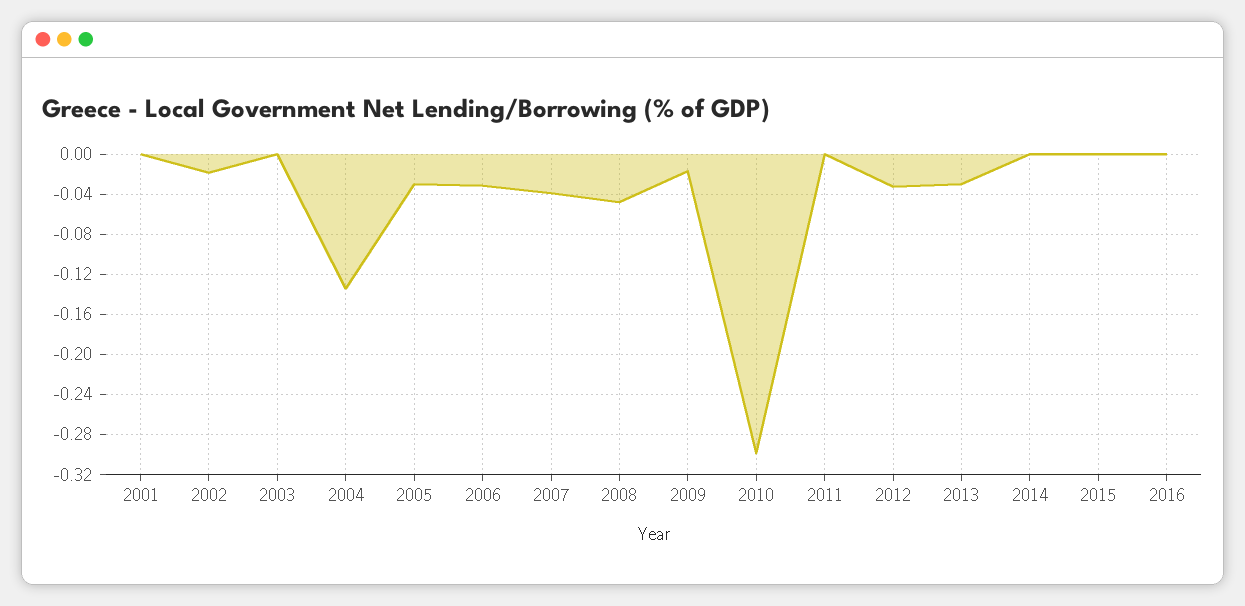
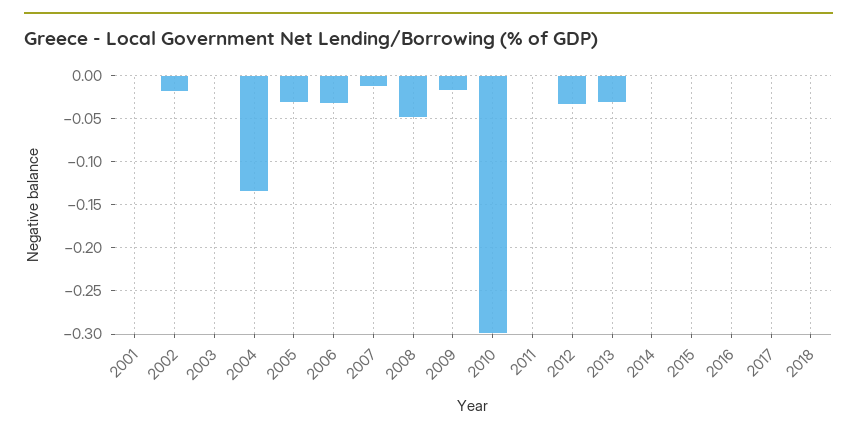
2007: -0.04 -> -0.01
2017: none -> 0
2018: none -> 0

